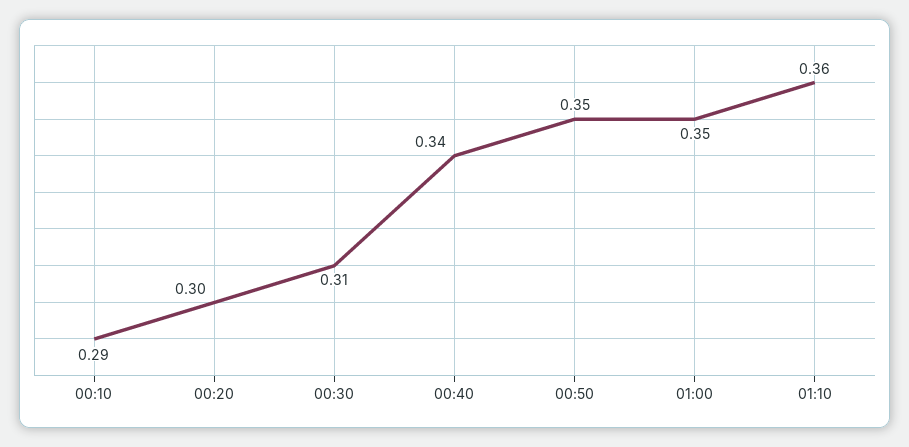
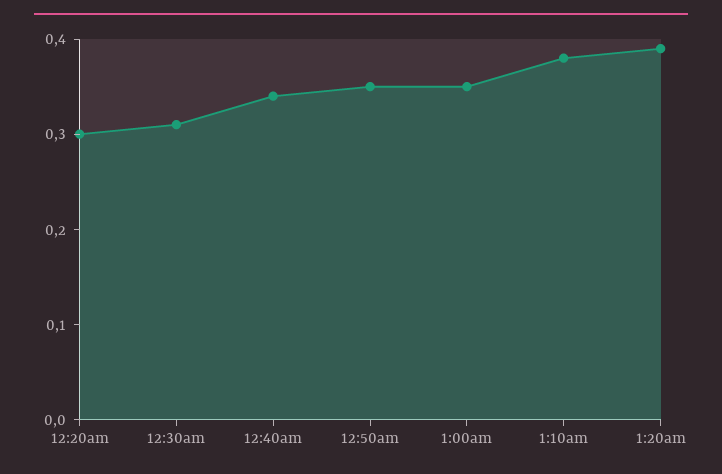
00:10: 0.29 -> none
01:10: 0.36 -> 0.38
1:20am: none -> 0.39

